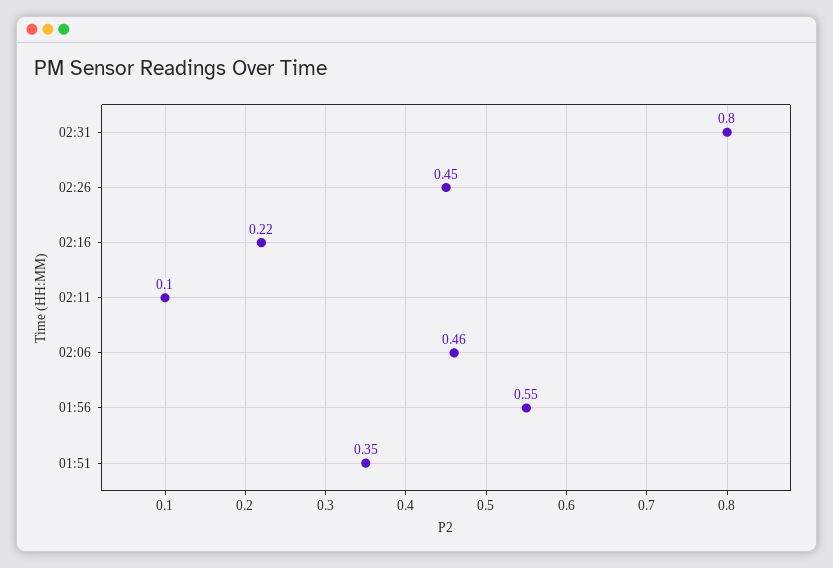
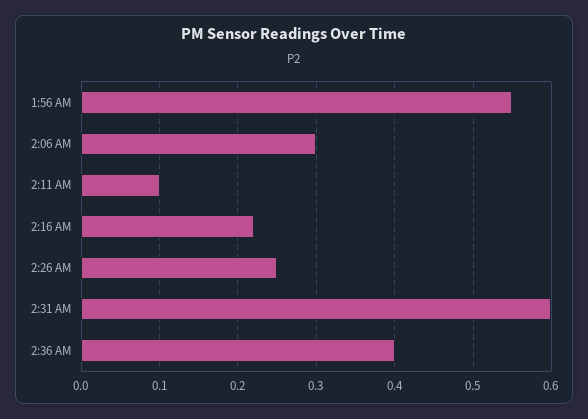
02:31: 0.8 -> 0.6
02:26: 0.45 -> 0.25
02:06: 0.46 -> 0.3
01:51: 0.35 -> none
2:36 AM: none -> 0.4

